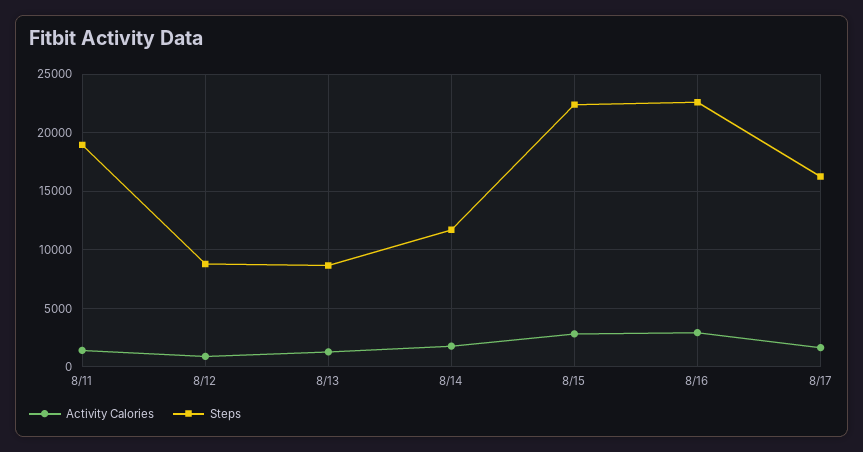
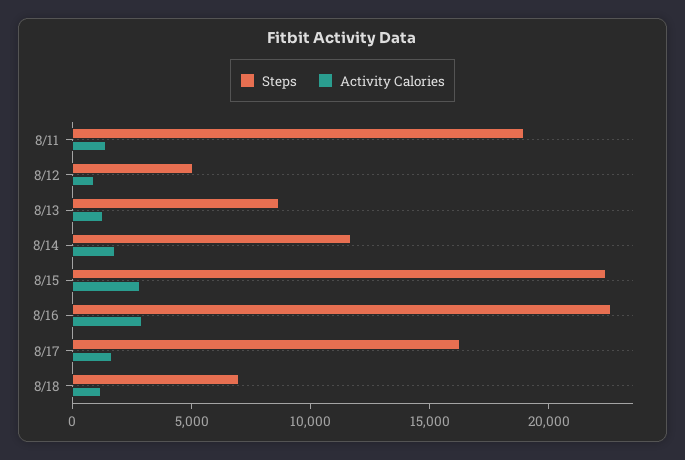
Steps, 8/12: 9000 -> 5000
Steps, 8/18: none -> 7000
Activity Calories, 8/18: none -> 1000

